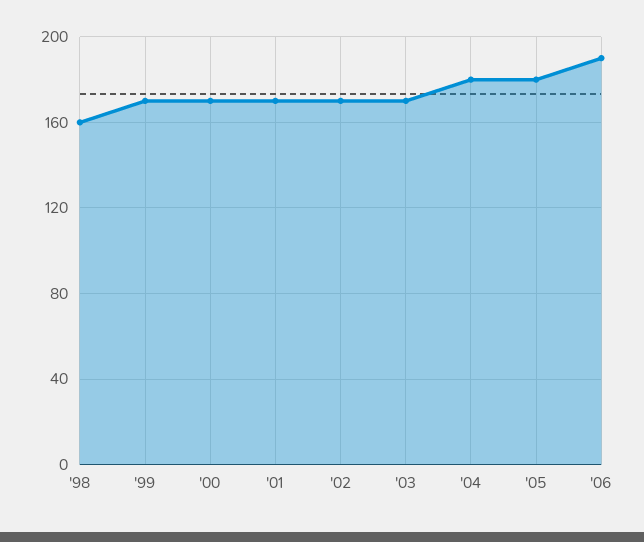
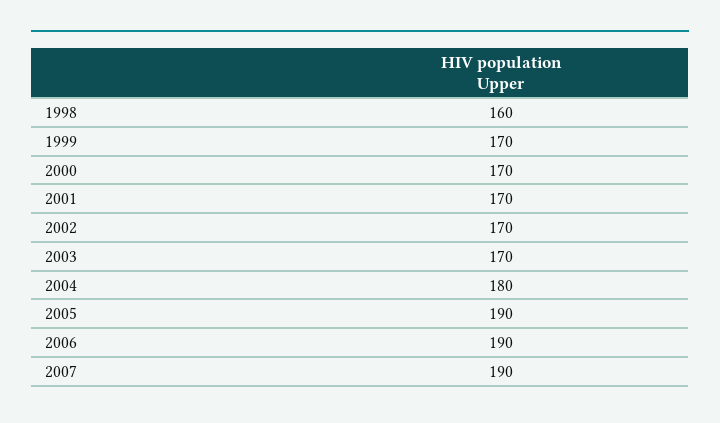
'05: 180 -> 190
2007: none -> 190

